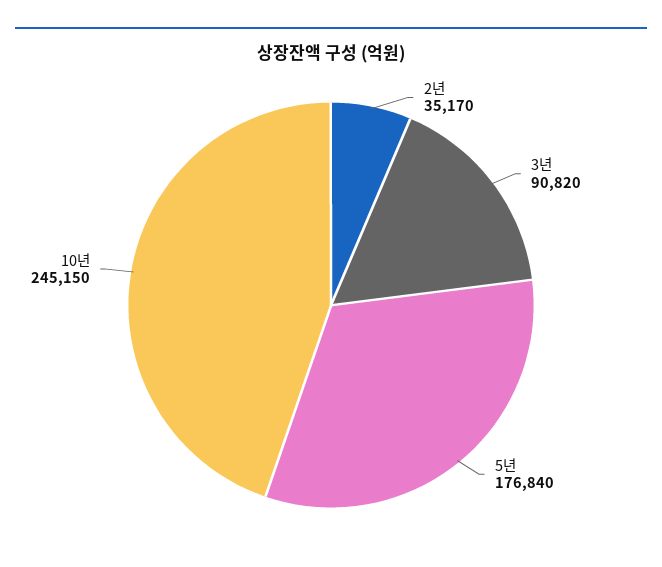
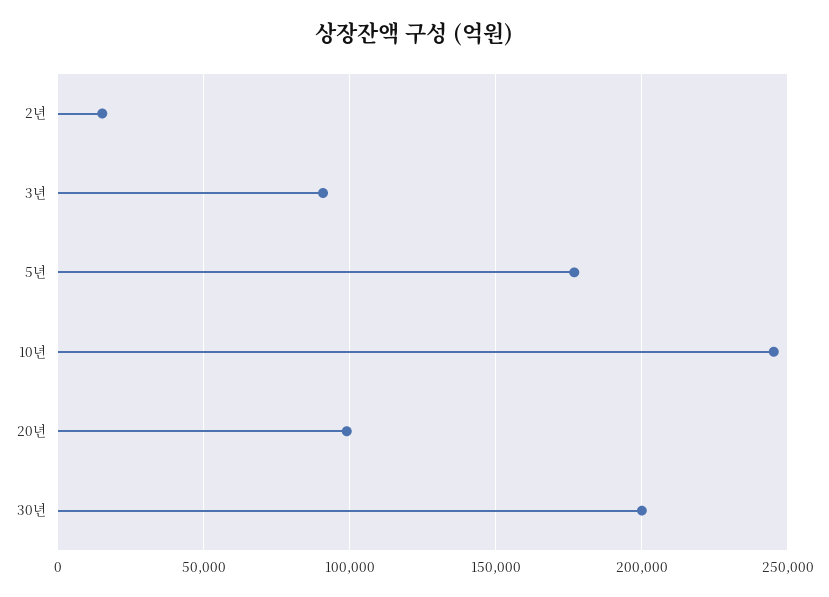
2년: 35170 -> 15000
20년: none -> 100000
30년: none -> 200000

